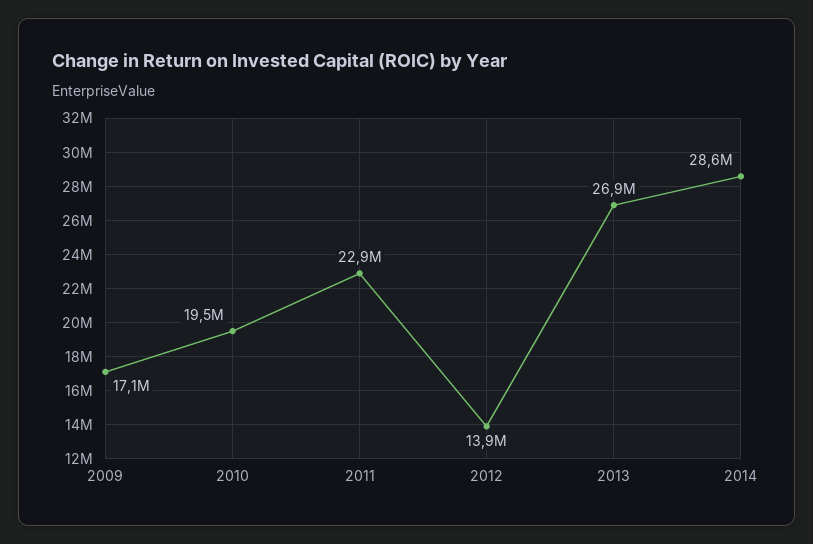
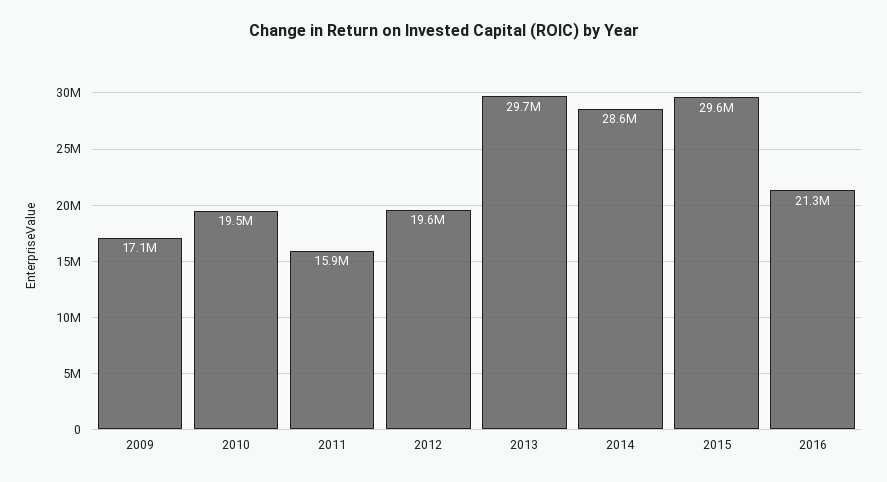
2011: 22900000 -> 15900000
2012: 13900000 -> 19600000
2013: 26900000 -> 29700000
2015: none -> 29600000
2016: none -> 21300000

